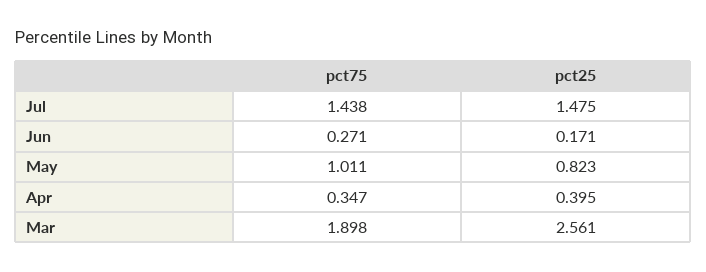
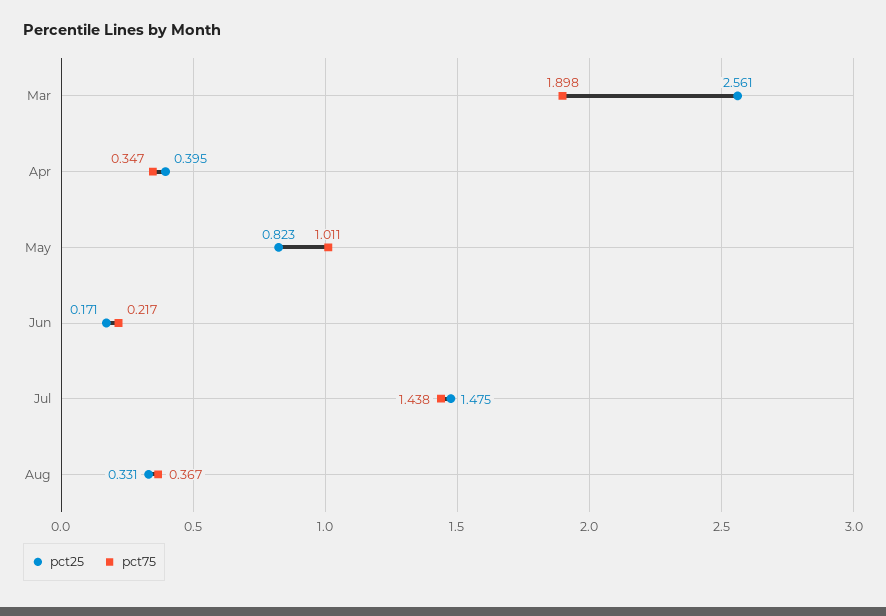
pct75, Jun: 0.271 -> 0.217
pct25, Aug: none -> 0.331
pct75, Aug: none -> 0.367

